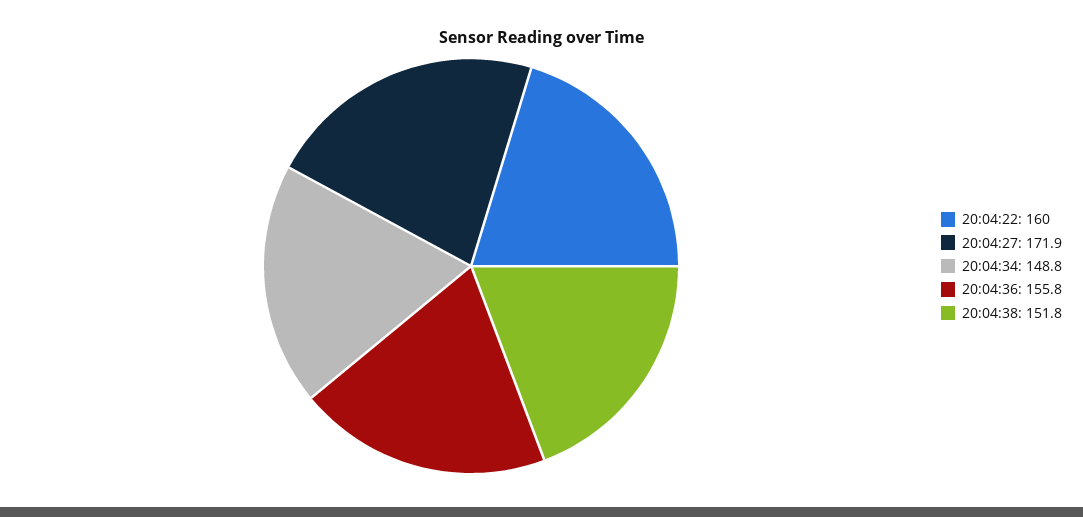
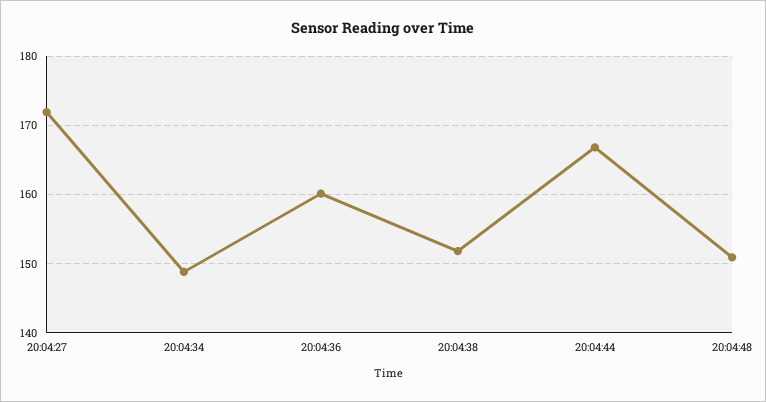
20:04:22: 160 -> none
20:04:36: 155.8 -> 160
20:04:44: none -> 167
20:04:48: none -> 151

